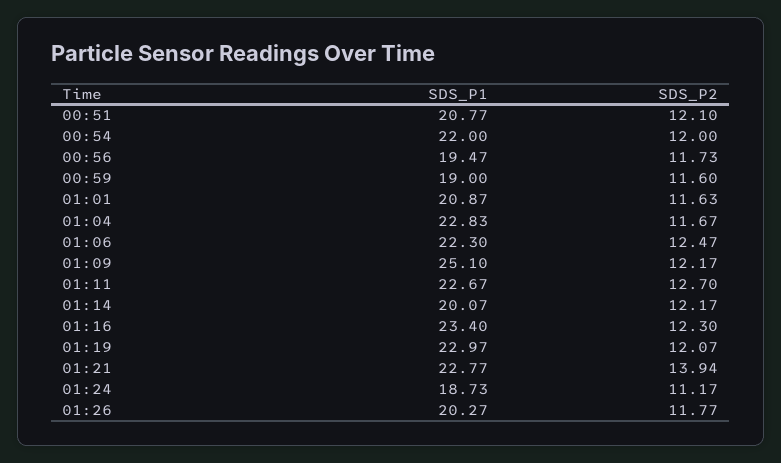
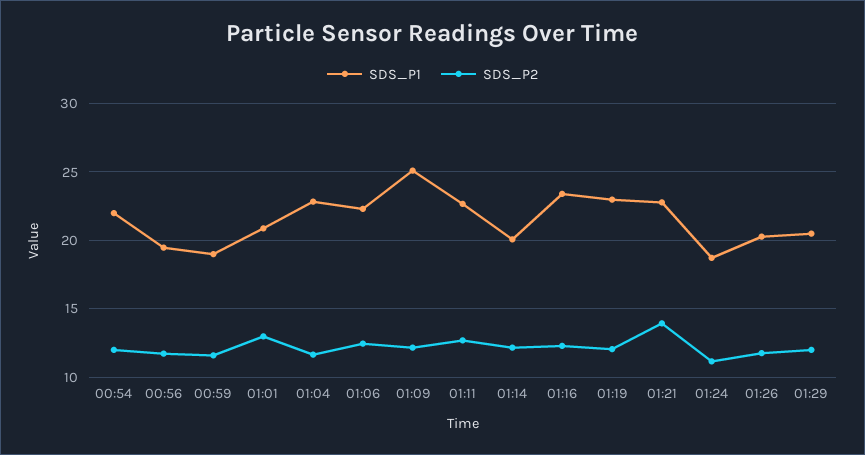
SDS_P1, 00:51: 20.77 -> none
SDS_P2, 00:51: 12.1 -> none
SDS_P2, 01:01: 11.63 -> 13
SDS_P1, 01:29: none -> 20.5
SDS_P2, 01:29: none -> 12

